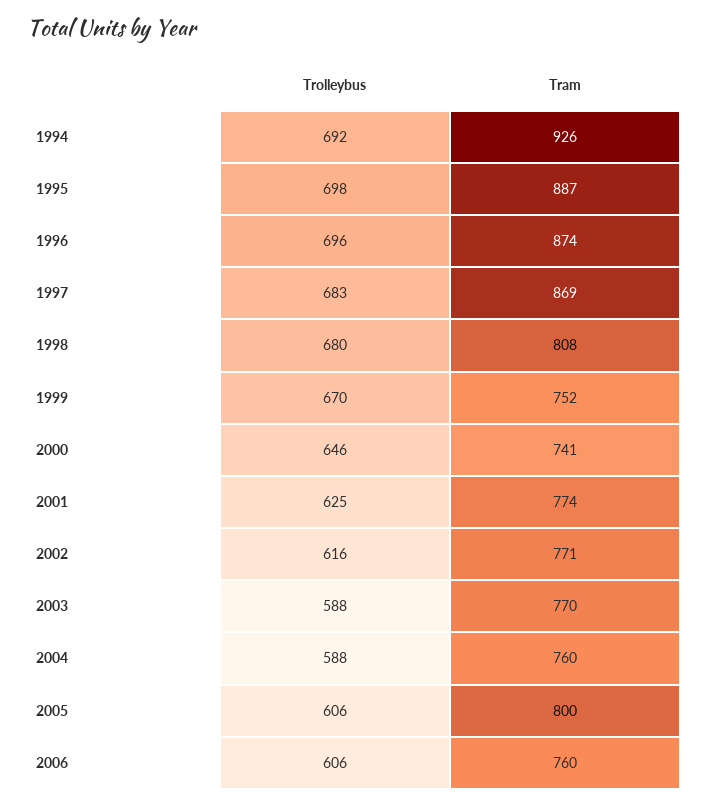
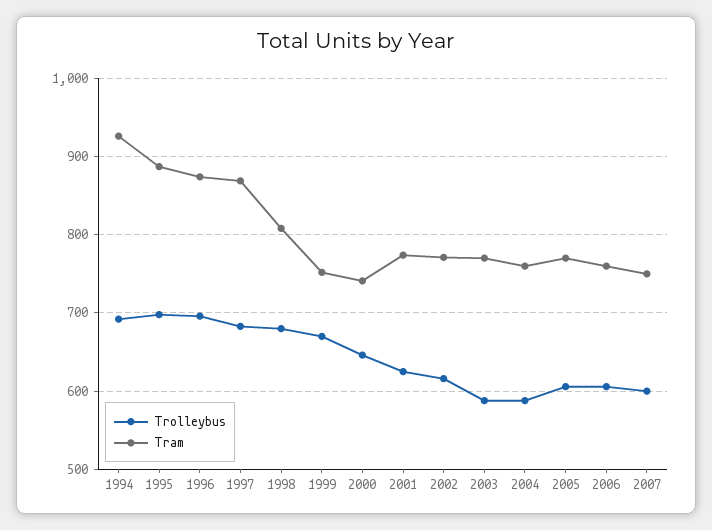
Tram, 2005: 800 -> 770
Trolleybus, 2007: none -> 600
Tram, 2007: none -> 750

